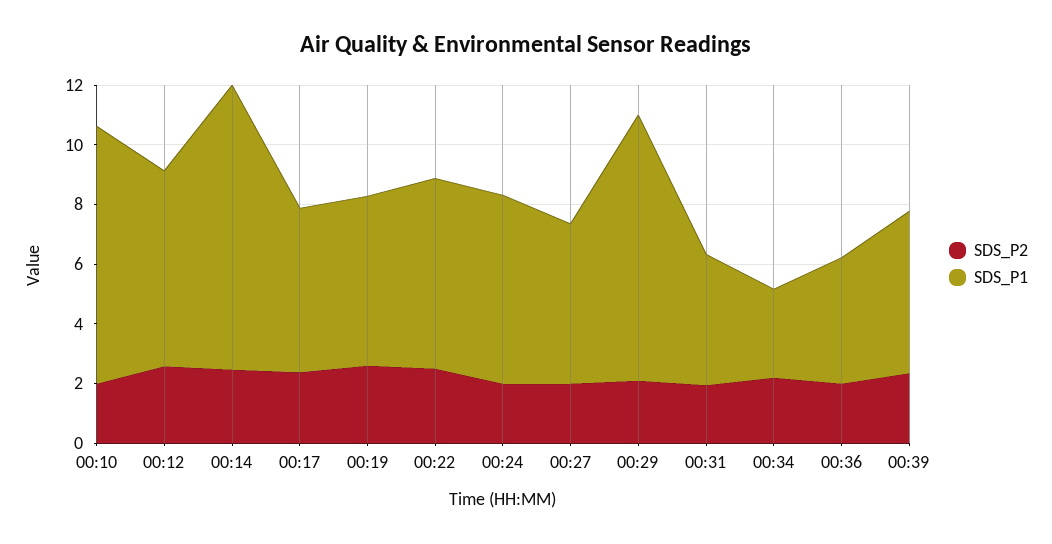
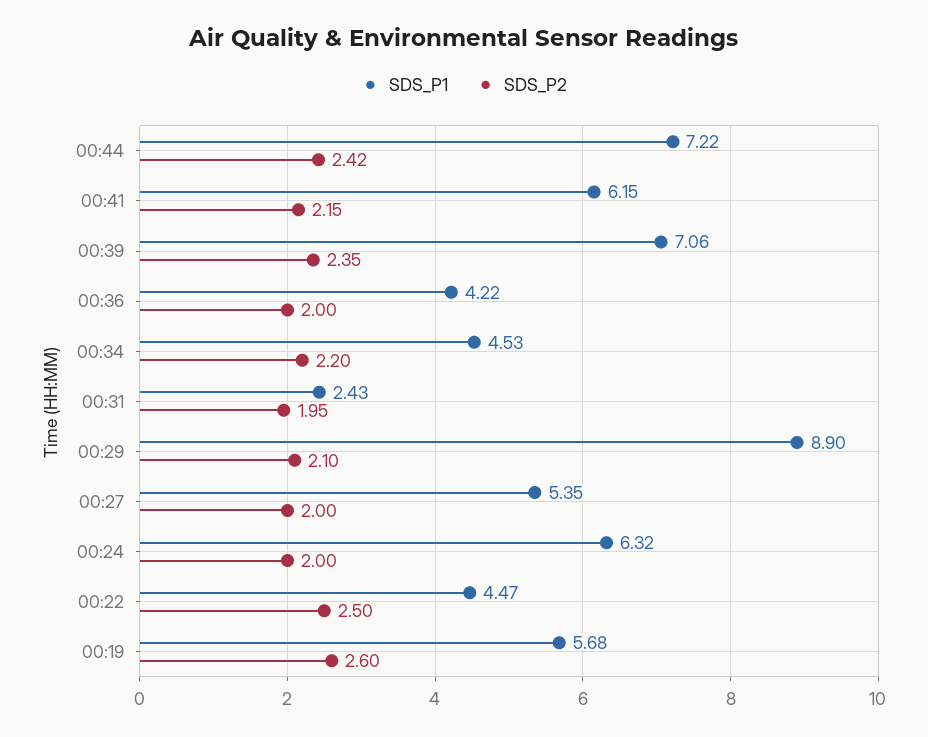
SDS_P2, 00:10: 2 -> none
SDS_P1, 00:10: 8.5 -> none
SDS_P2, 00:12: 2.5 -> none
SDS_P1, 00:12: 6.5 -> none
SDS_P2, 00:14: 2.5 -> none
SDS_P1, 00:14: 9.5 -> none
SDS_P2, 00:17: 2.5 -> none
SDS_P1, 00:17: 5.5 -> none
SDS_P1, 00:22: 6.5 -> 4.47
SDS_P1, 00:31: 4.5 -> 2.43
SDS_P1, 00:34: 3 -> 4.53
SDS_P1, 00:39: 5.5 -> 7.06
SDS_P1, 00:44: none -> 7.22
SDS_P2, 00:44: none -> 2.42
SDS_P1, 00:41: none -> 6.15
SDS_P2, 00:41: none -> 2.15

